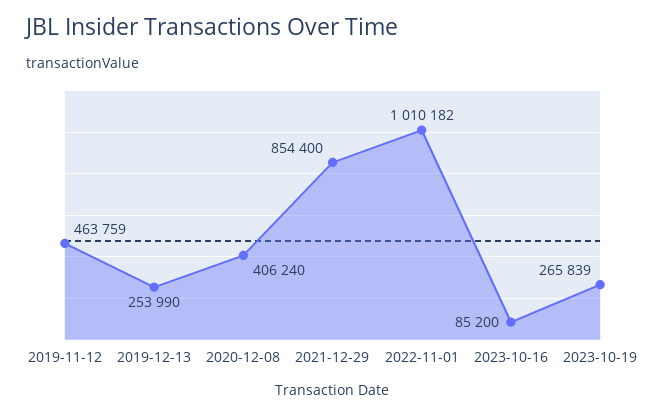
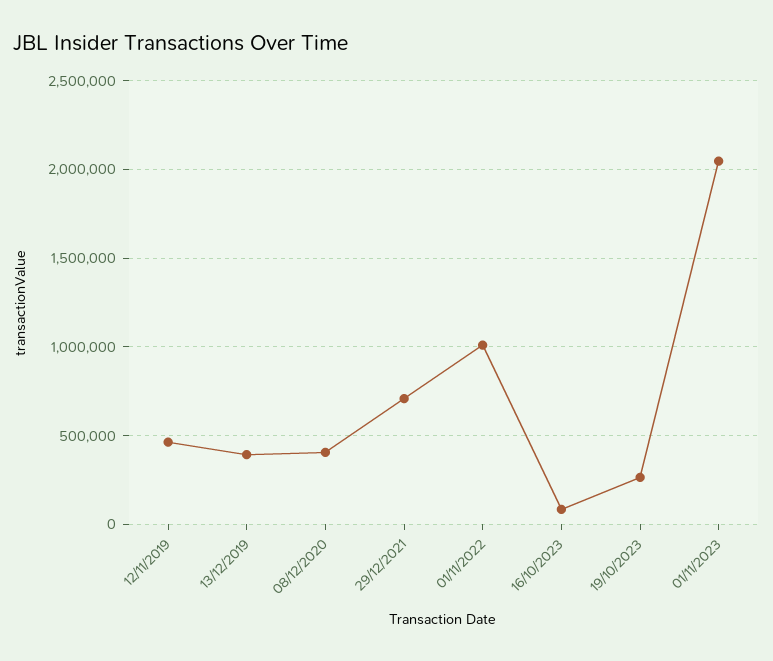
2019-12-13: 253990 -> 400000
2021-12-29: 854400 -> 700000
01/11/2023: none -> 2050000

